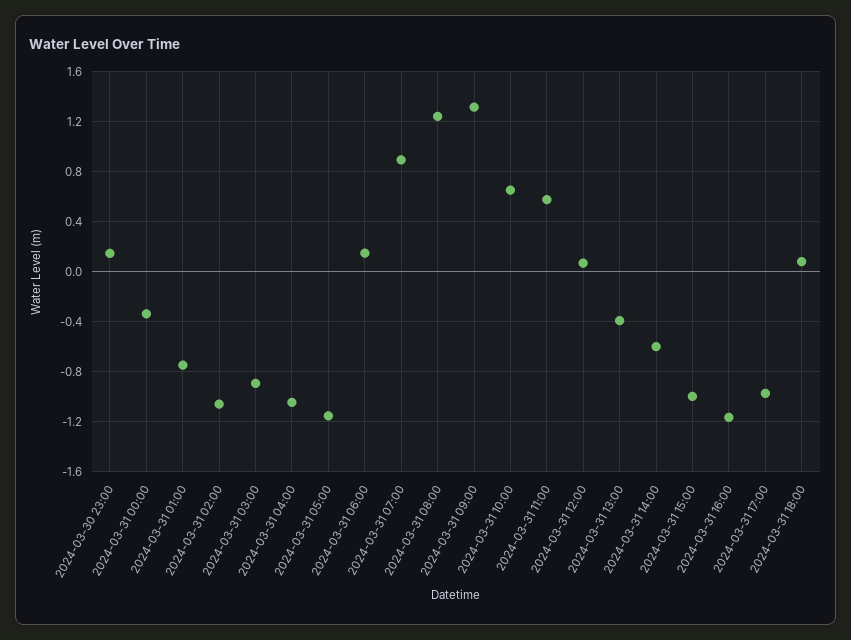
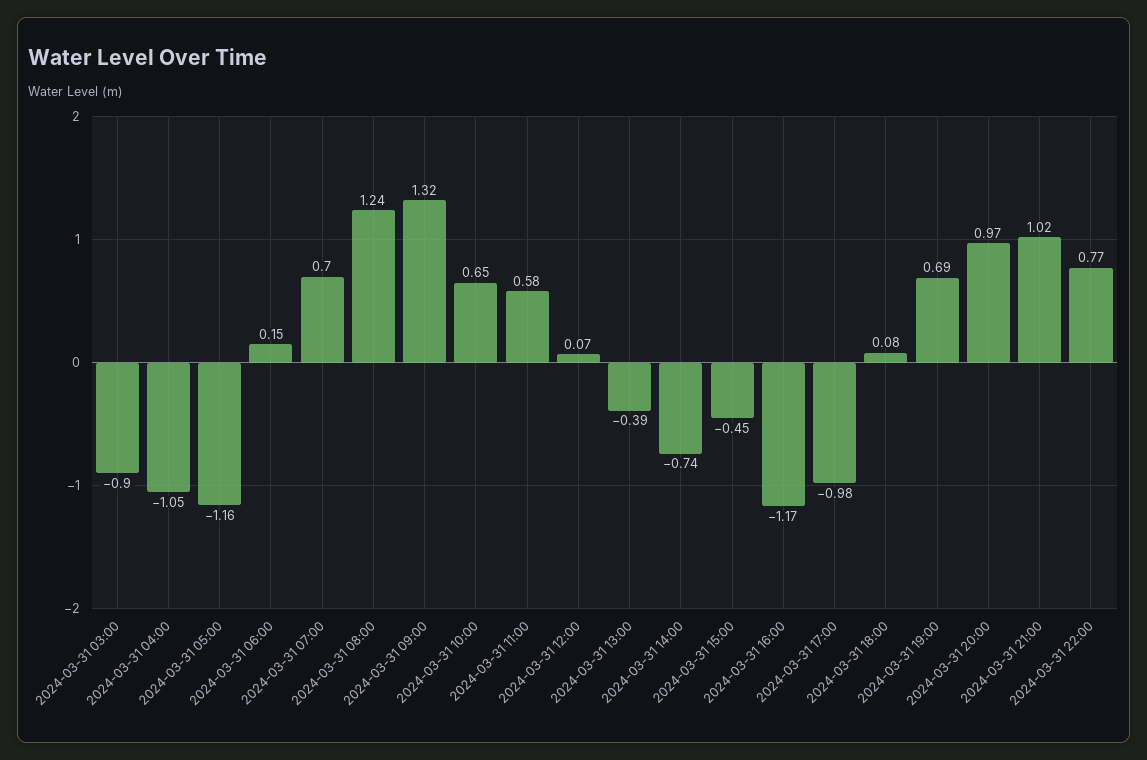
2024-03-30 23:00: 0.15 -> none
2024-03-31 00:00: -0.35 -> none
2024-03-31 01:00: -0.75 -> none
2024-03-31 02:00: -1.05 -> none
2024-03-31 07:00: 0.9 -> 0.7
2024-03-31 14:00: -0.6 -> -0.74
2024-03-31 15:00: -1 -> -0.45
2024-03-31 19:00: none -> 0.69
2024-03-31 20:00: none -> 0.97
2024-03-31 21:00: none -> 1.02
2024-03-31 22:00: none -> 0.77

